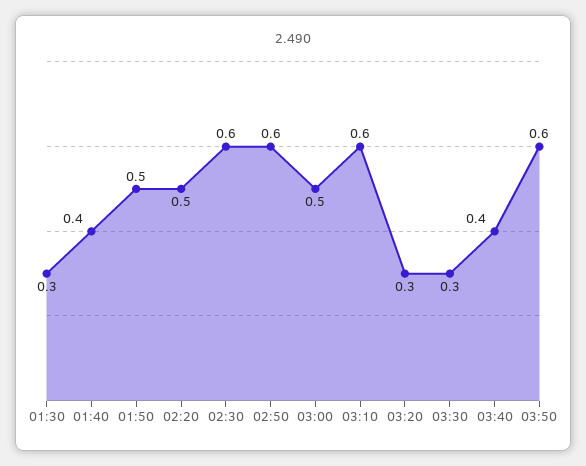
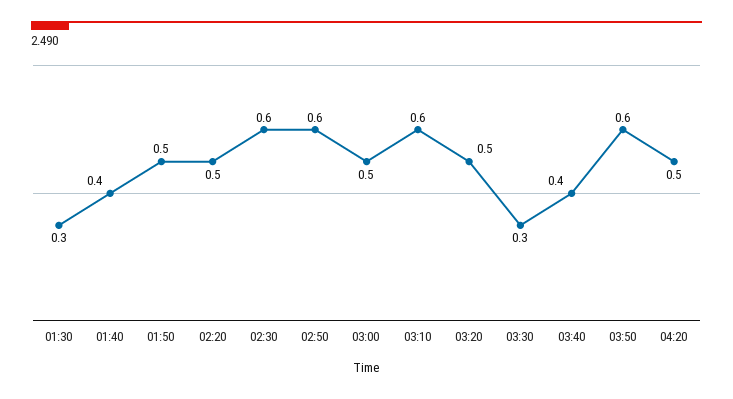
03:20: 0.3 -> 0.5
04:20: none -> 0.5

